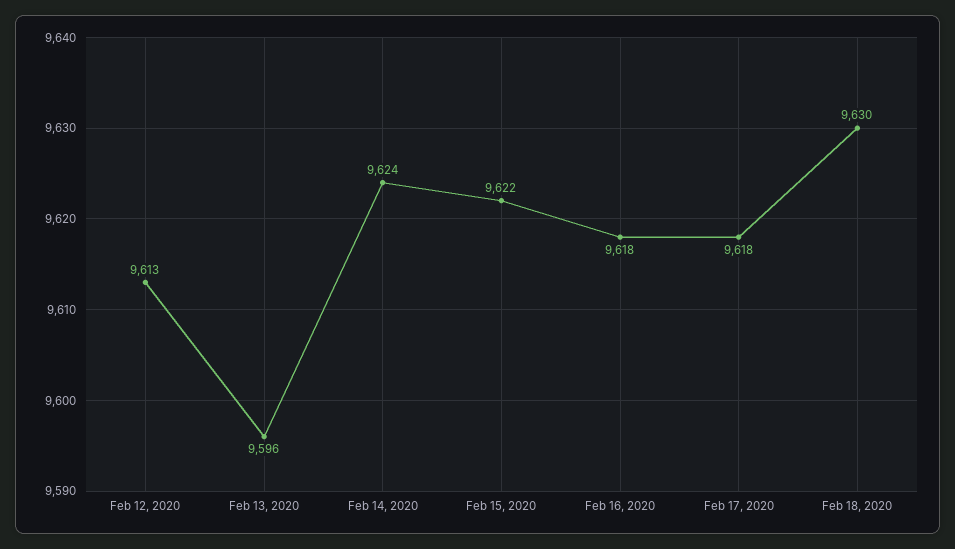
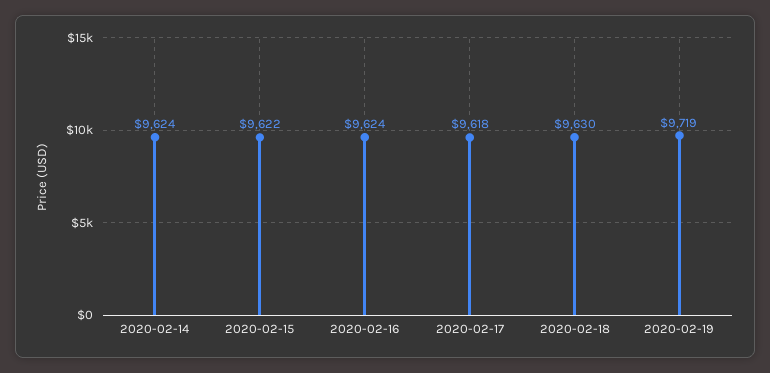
Feb 12, 2020: 9613 -> none
Feb 13, 2020: 9596 -> none
Feb 16, 2020: 9618 -> 9624
2020-02-19: none -> 9719

